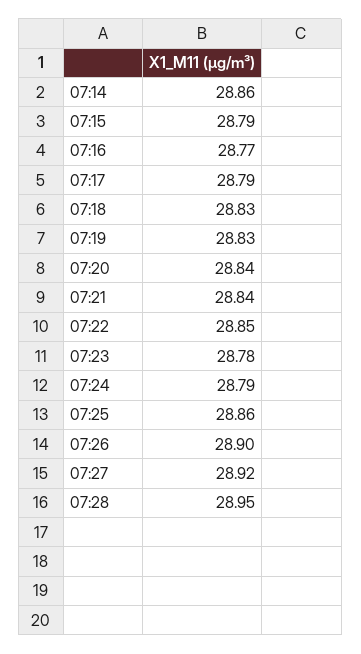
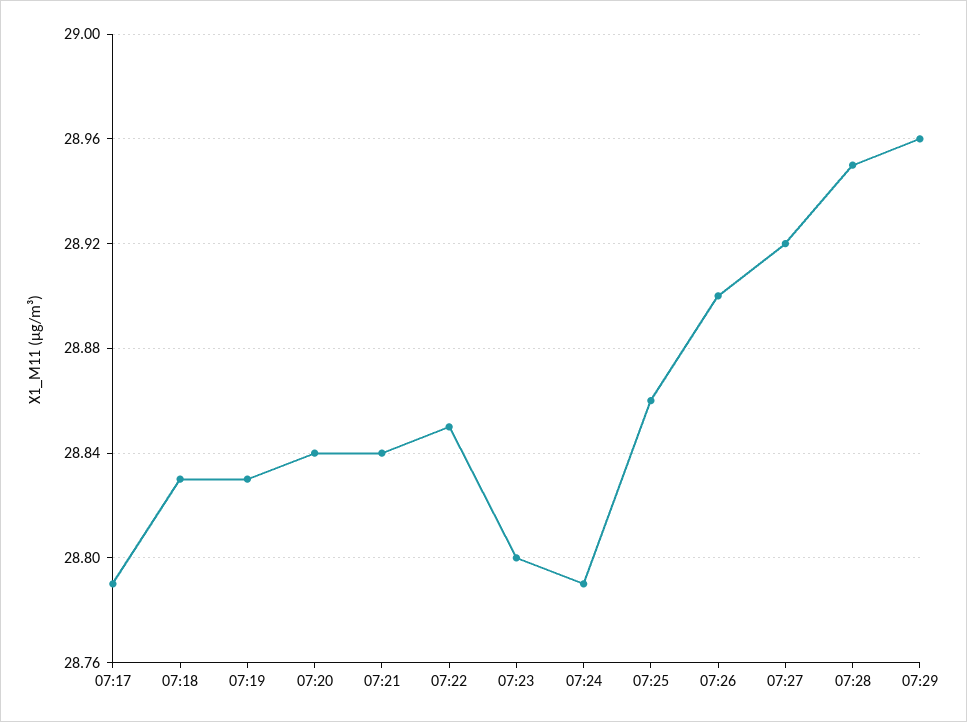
07:14: 28.86 -> none
07:15: 28.79 -> none
07:16: 28.77 -> none
07:23: 28.78 -> 28.8
07:29: none -> 28.96

